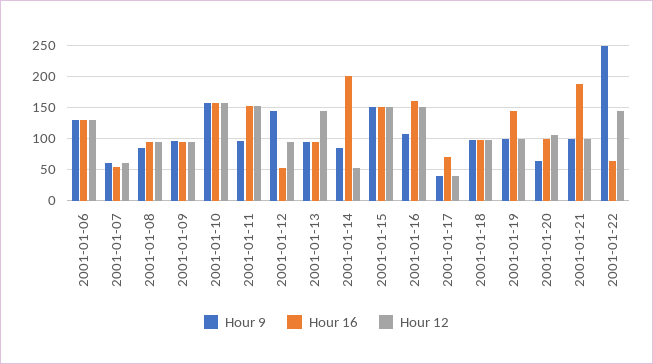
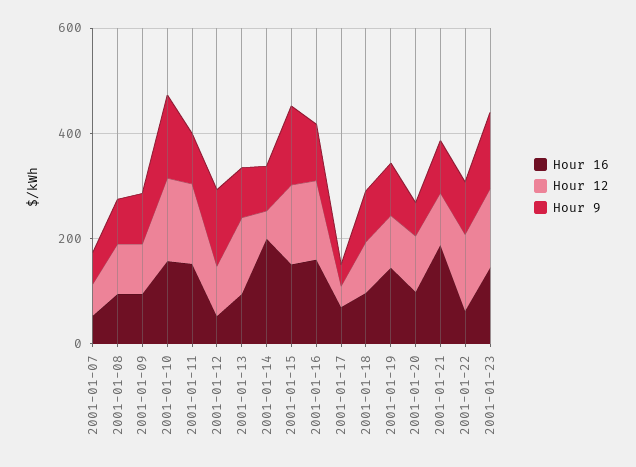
Hour 9, 2001-01-06: 130 -> none
Hour 16, 2001-01-06: 130 -> none
Hour 12, 2001-01-06: 130 -> none
Hour 9, 2001-01-22: 250 -> 100
Hour 16, 2001-01-23: none -> 150
Hour 12, 2001-01-23: none -> 150
Hour 9, 2001-01-23: none -> 150

